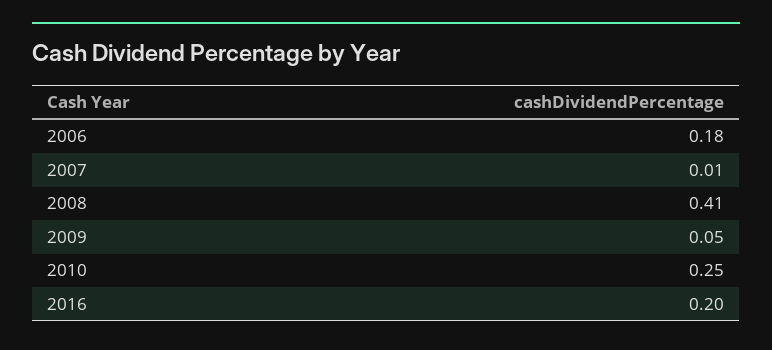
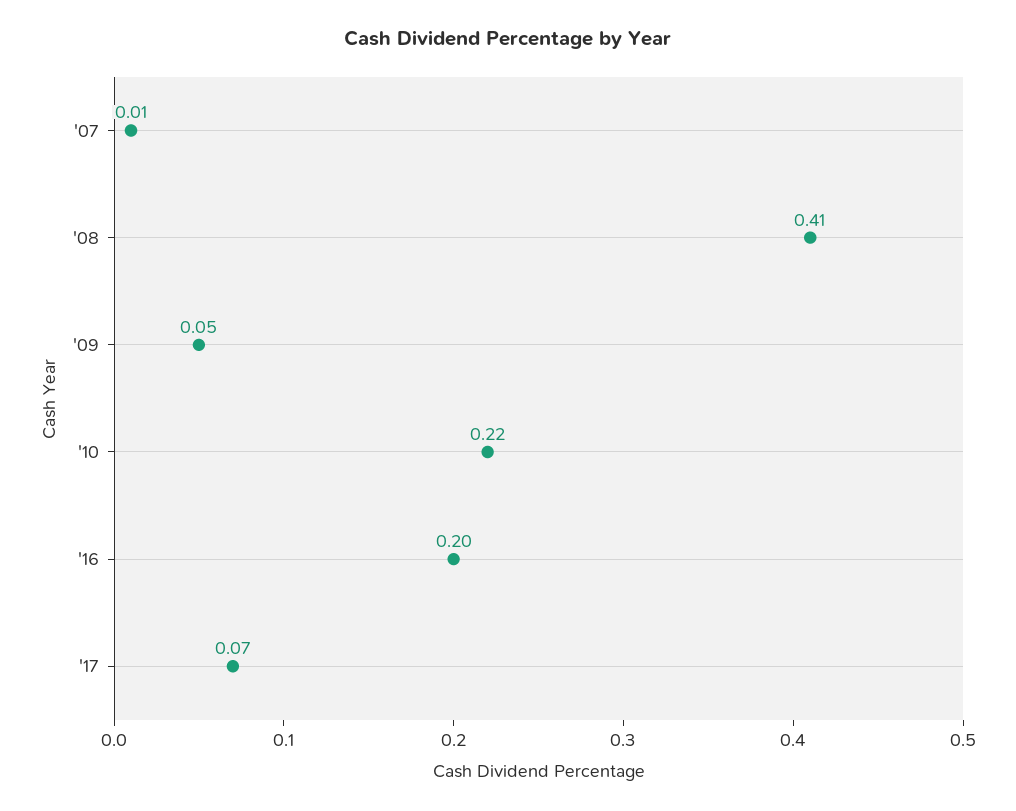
2006: 0.18 -> none
2010: 0.25 -> 0.22
'17: none -> 0.07

